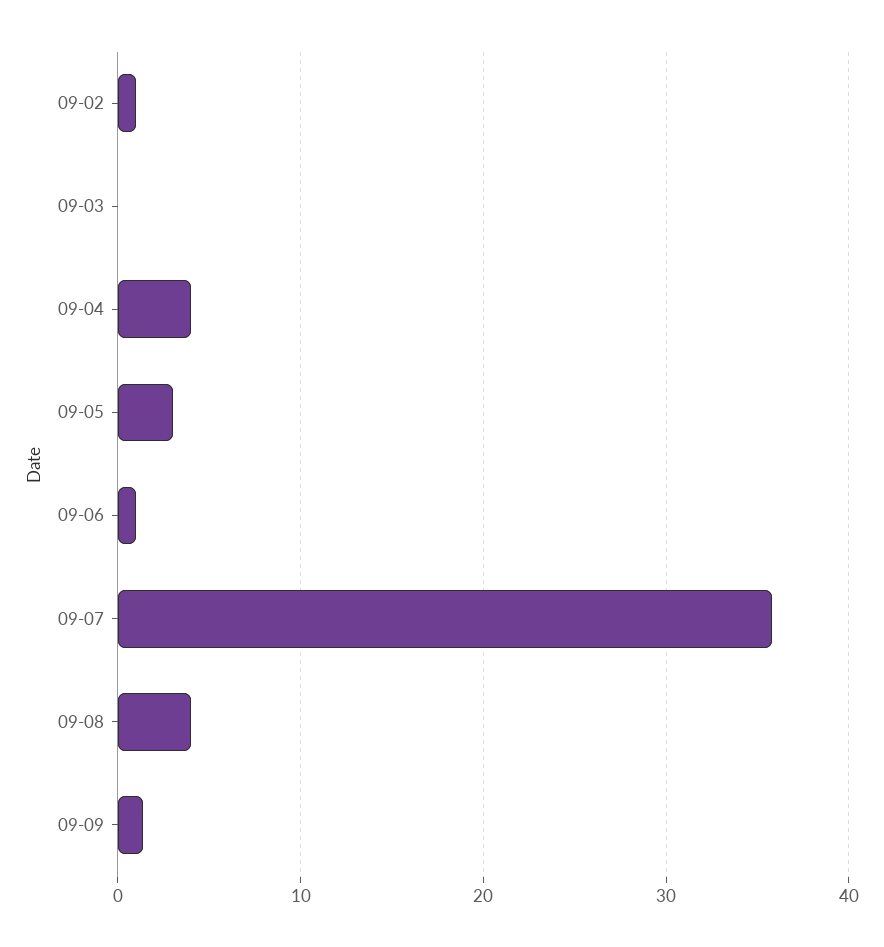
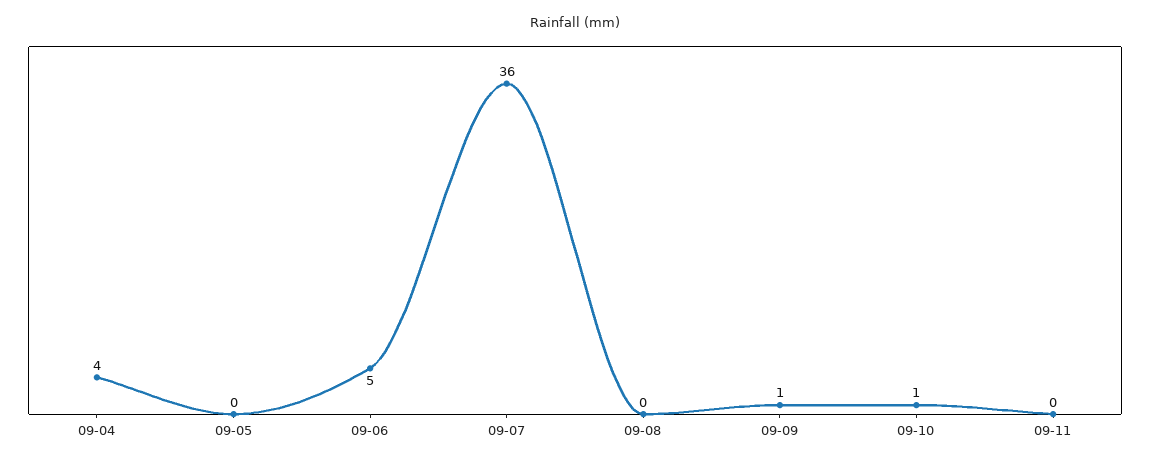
09-02: 1 -> none
09-03: 0 -> none
09-05: 3 -> 0
09-06: 1 -> 5
09-08: 4 -> 0
09-10: none -> 1
09-11: none -> 0

